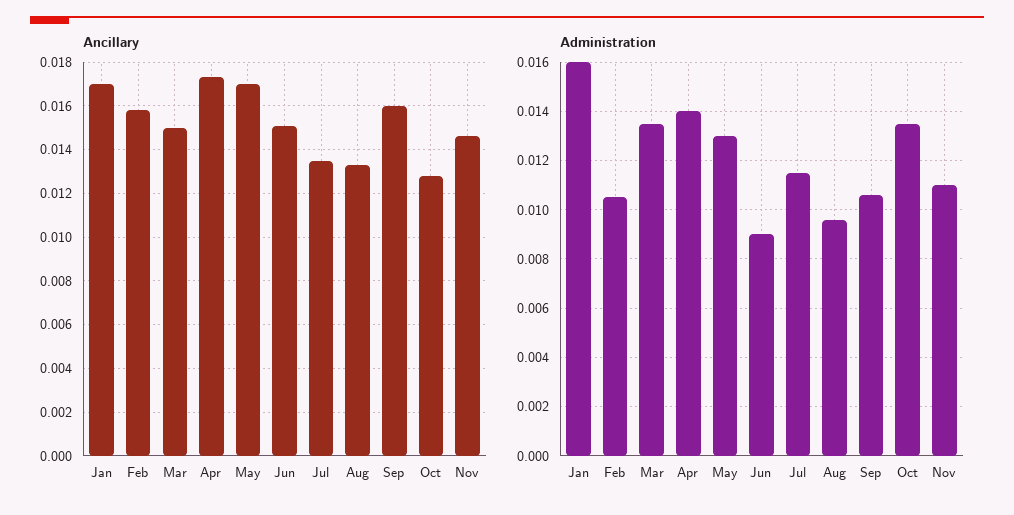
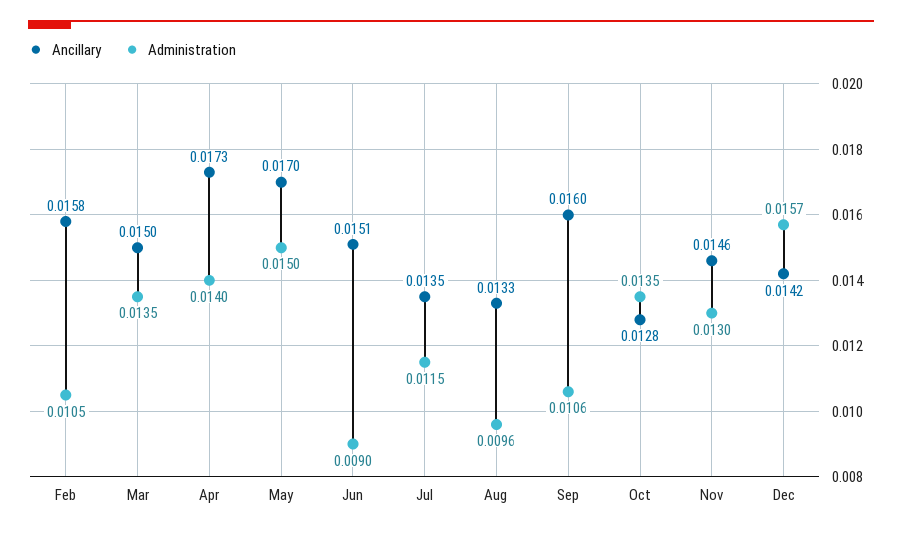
Ancillary, Jan: 0.017 -> none
Administration, Jan: 0.016 -> none
Administration, May: 0.013 -> 0.015
Administration, Nov: 0.011 -> 0.013
Ancillary, Dec: none -> 0.0142
Administration, Dec: none -> 0.0157

